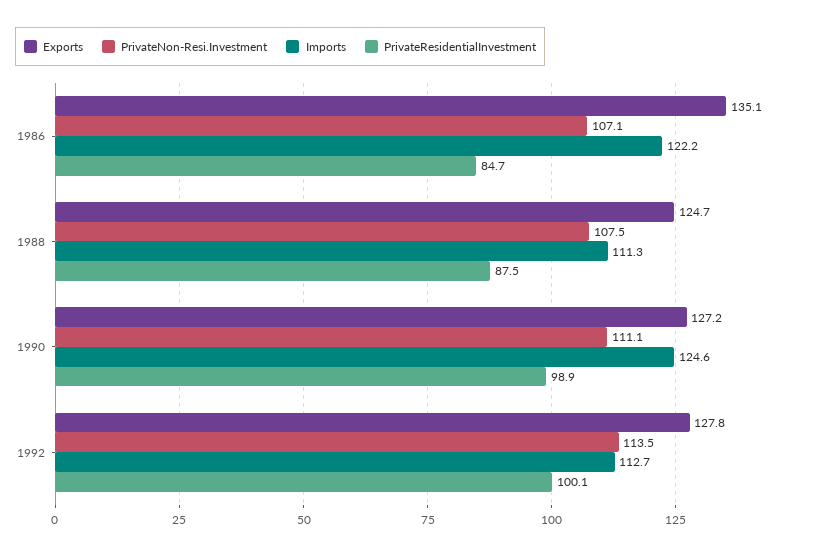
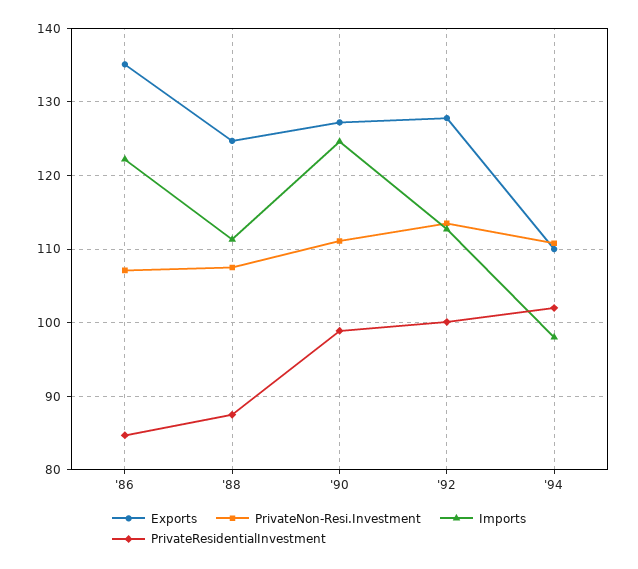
Exports, '94: none -> 110
PrivateNon-Resi.Investment, '94: none -> 111
Imports, '94: none -> 98
PrivateResidentialInvestment, '94: none -> 102

